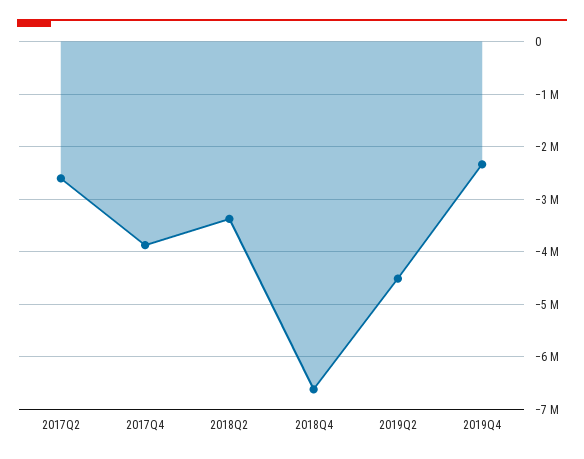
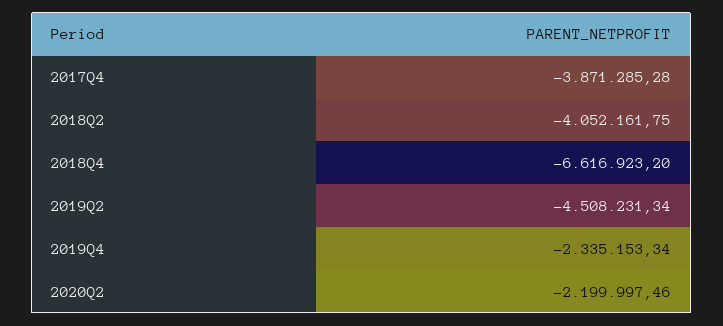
2017Q2: -2600000 -> none
2018Q2: -3400000 -> -4052161.75
2020Q2: none -> -2199997.46

